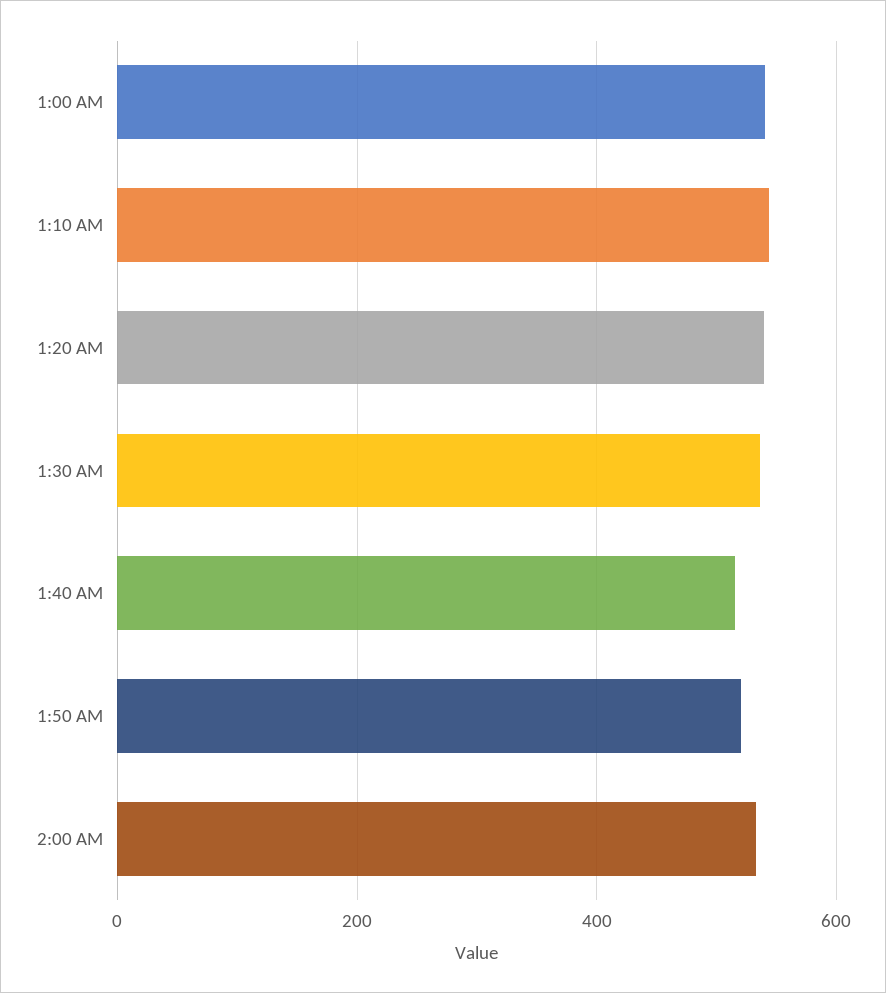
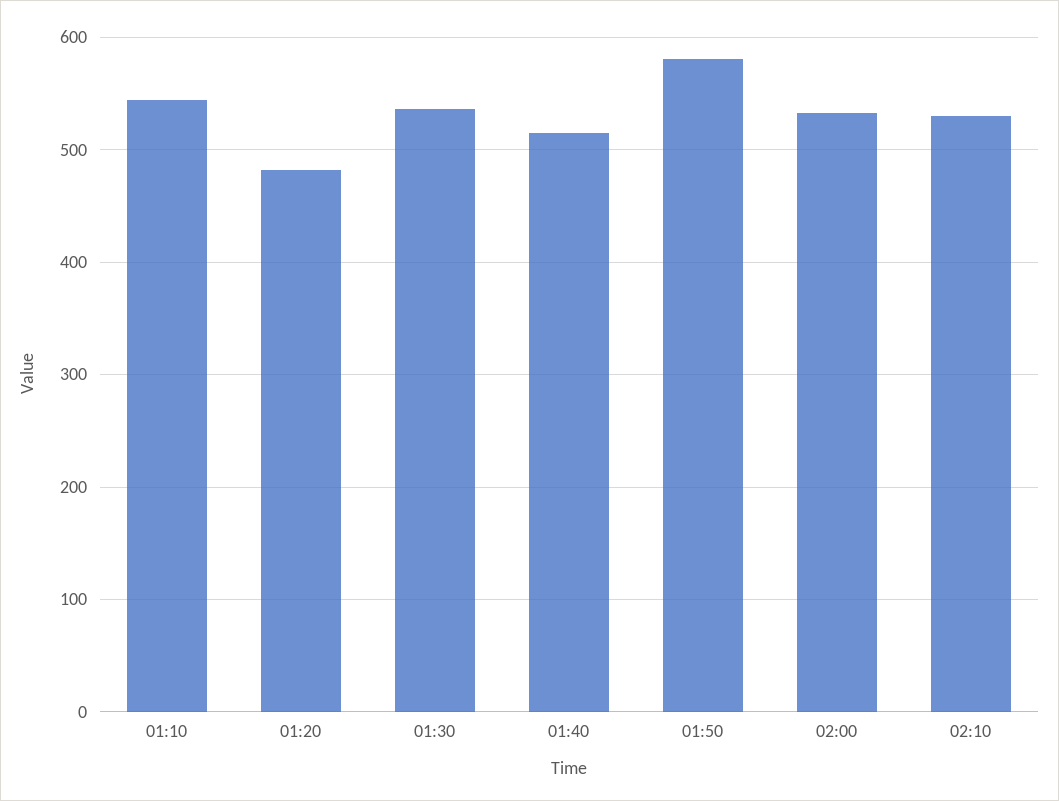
1:00 AM: 540 -> none
1:20 AM: 540 -> 480
1:50 AM: 520 -> 580
02:10: none -> 530

